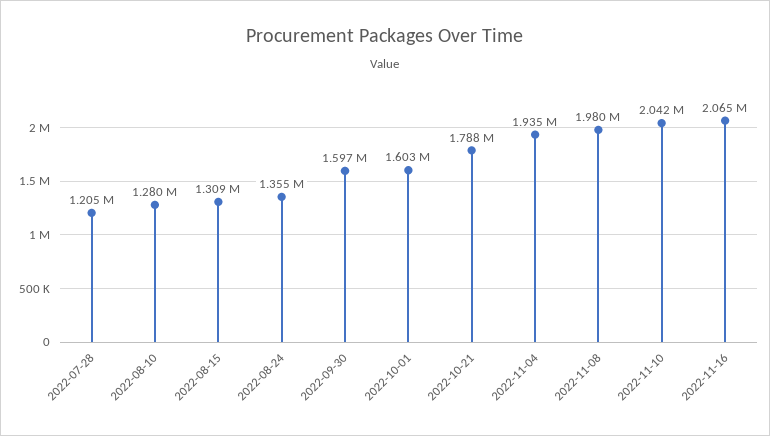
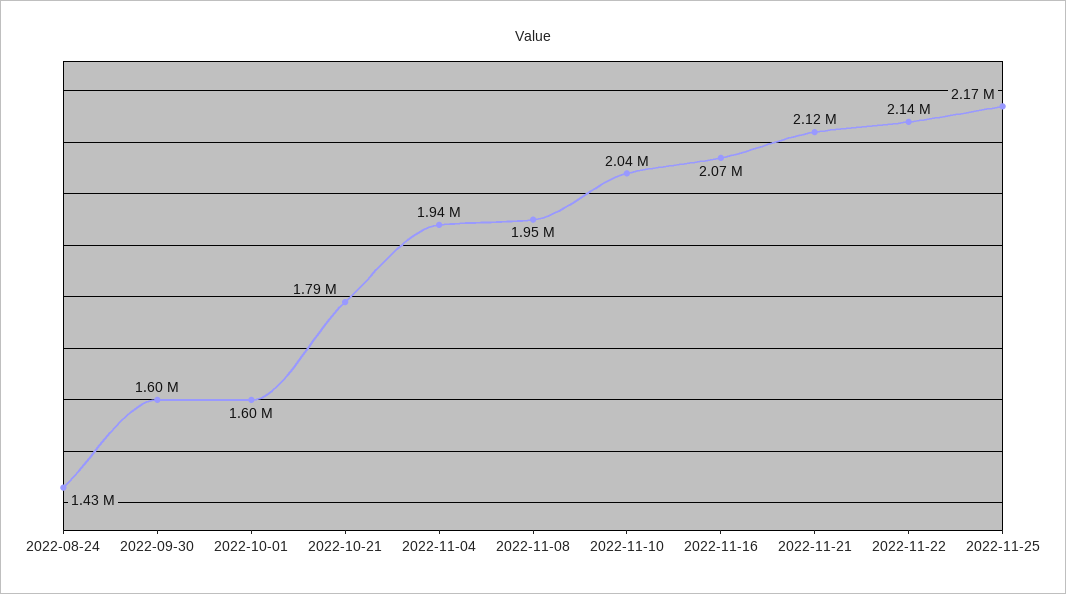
2022-07-28: 1205000 -> none
2022-08-10: 1280000 -> none
2022-08-15: 1309000 -> none
2022-08-24: 1355000 -> 1430000
2022-11-08: 1980000 -> 1950000
2022-11-21: none -> 2120000
2022-11-22: none -> 2140000
2022-11-25: none -> 2170000

